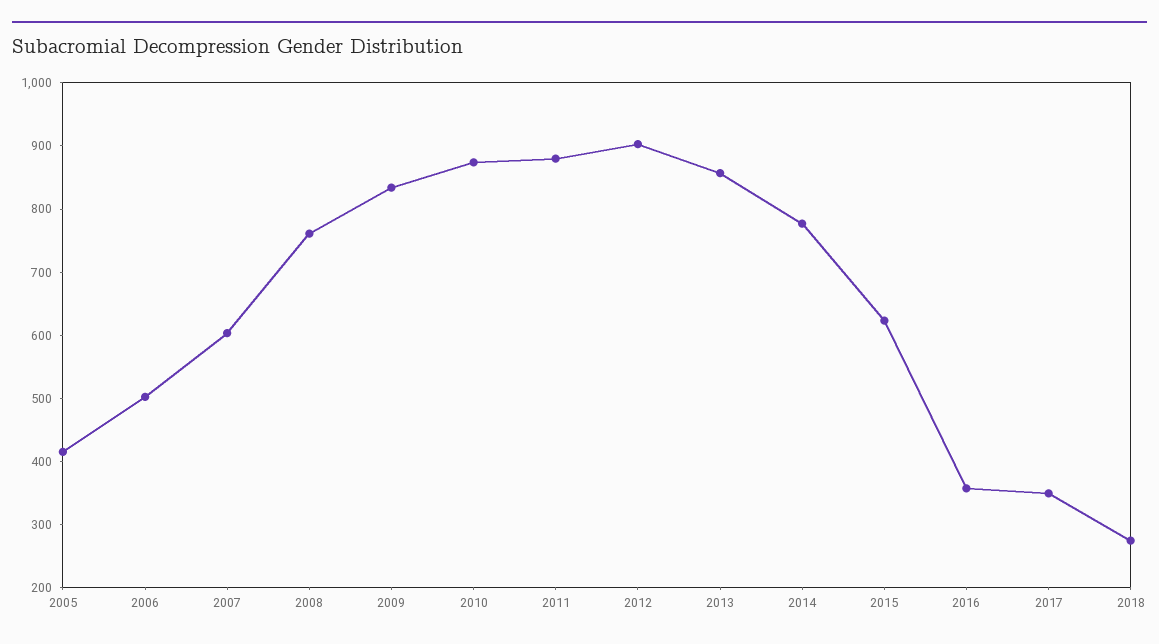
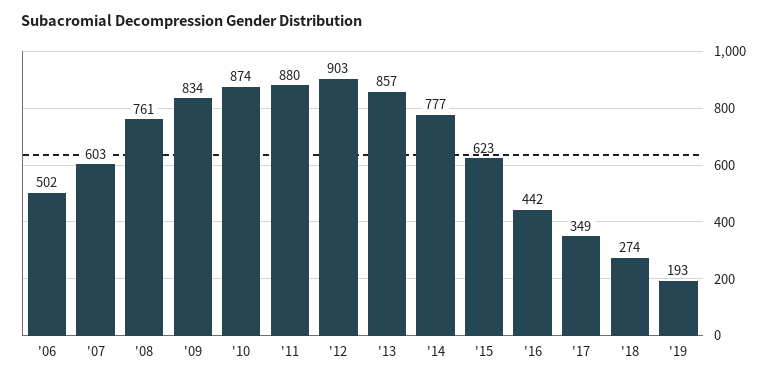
2005: 420 -> none
2016: 360 -> 442
'19: none -> 193

